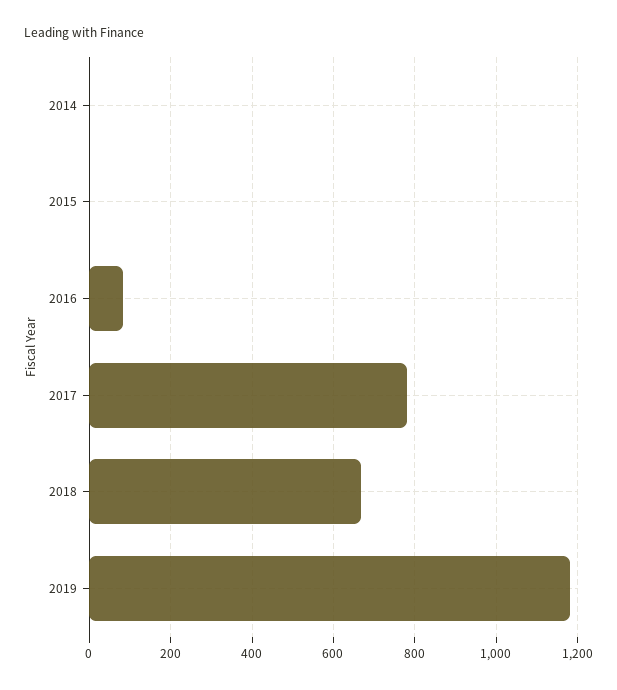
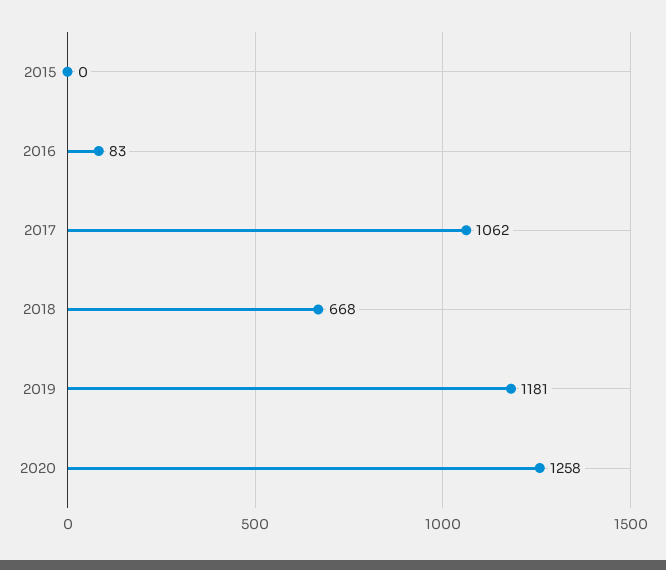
2014: 0 -> none
2017: 780 -> 1062
2020: none -> 1258

